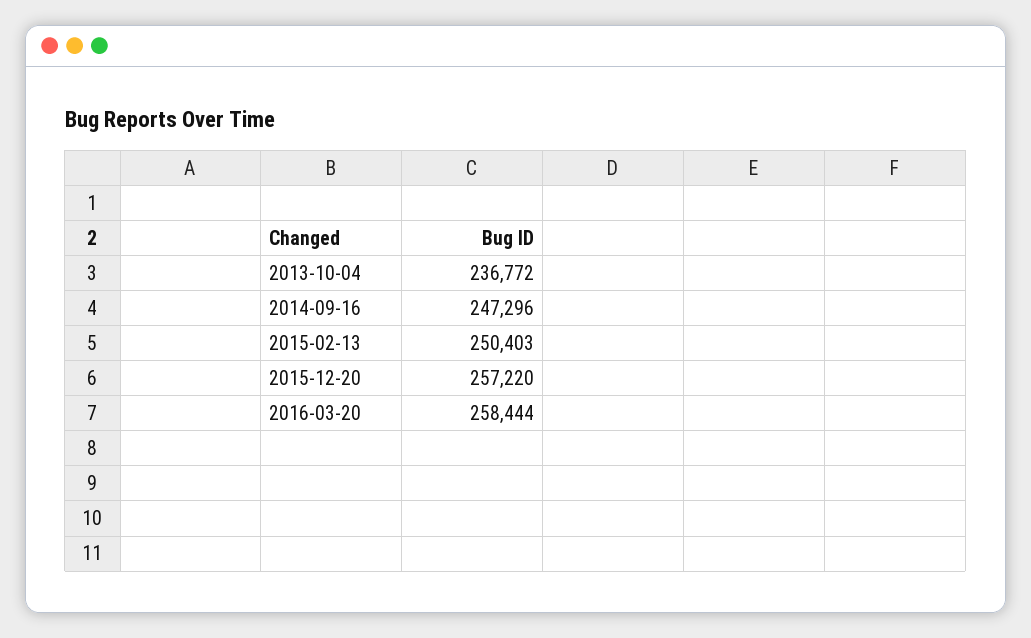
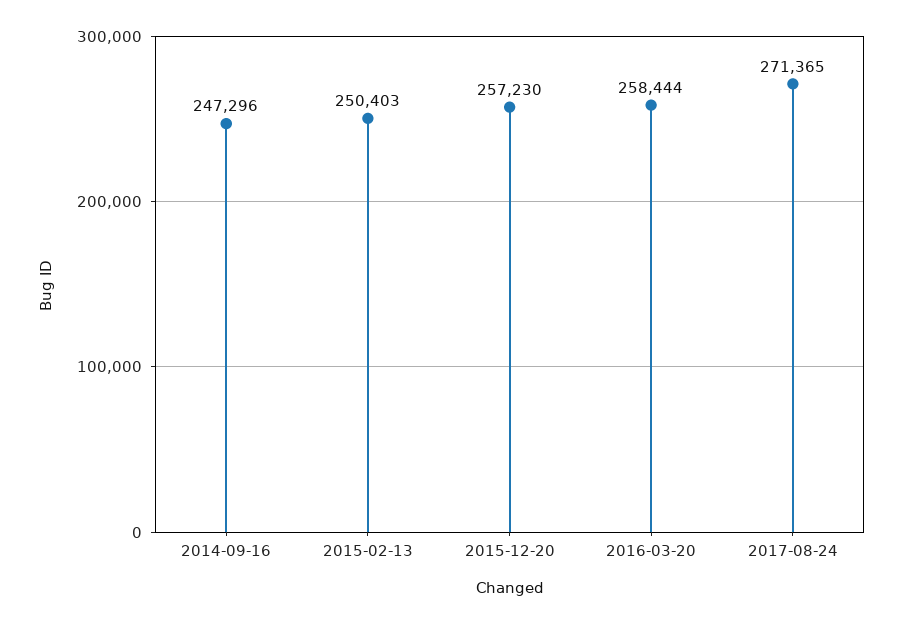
2013-10-04: 236772 -> none
2015-12-20: 257220 -> 257230
2017-08-24: none -> 271365

